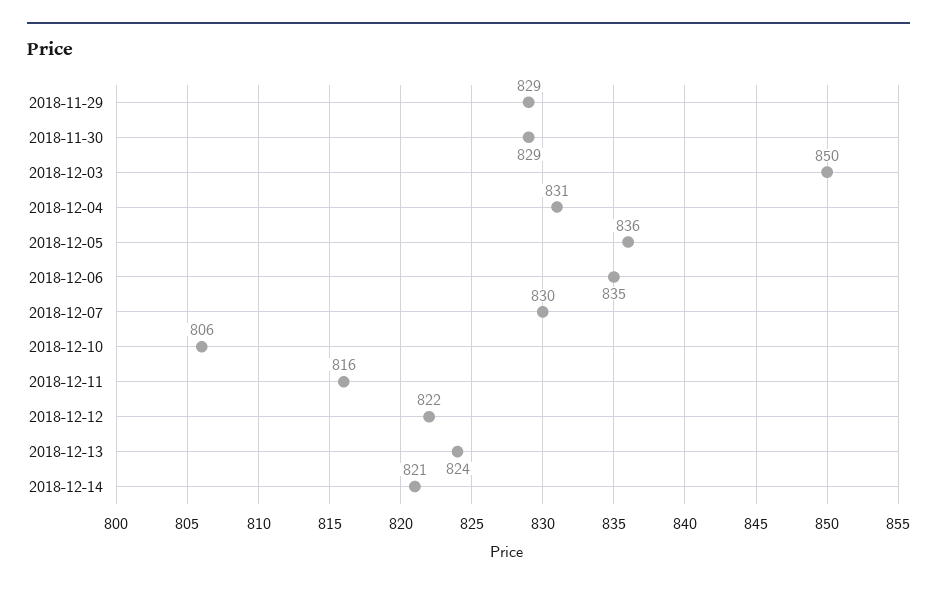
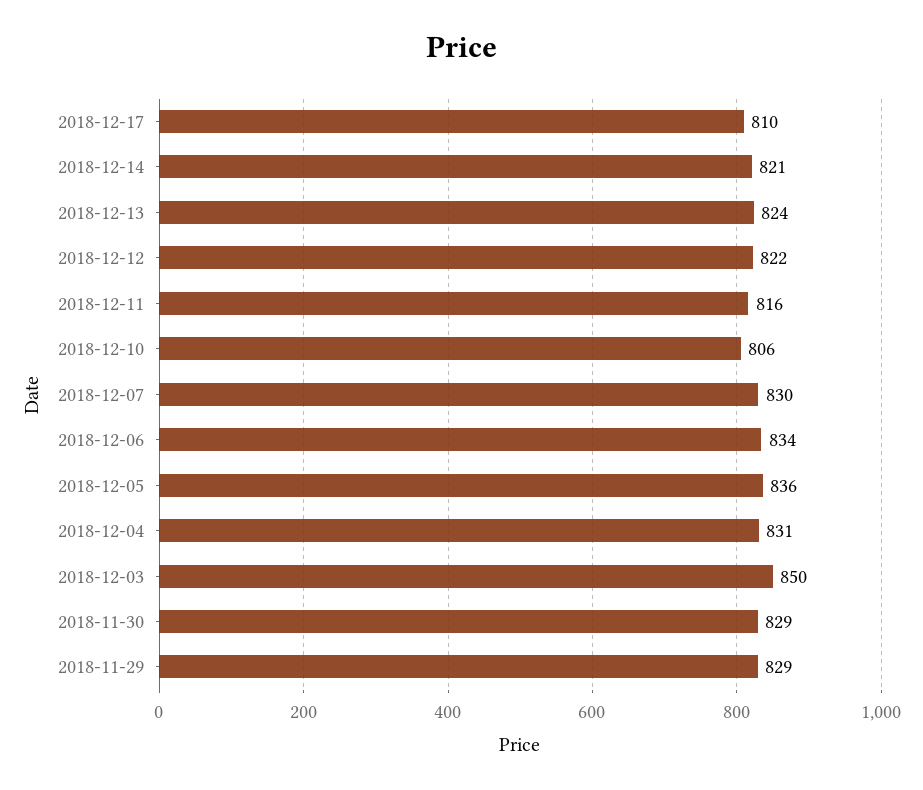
2018-12-06: 835 -> 834
2018-12-17: none -> 810

